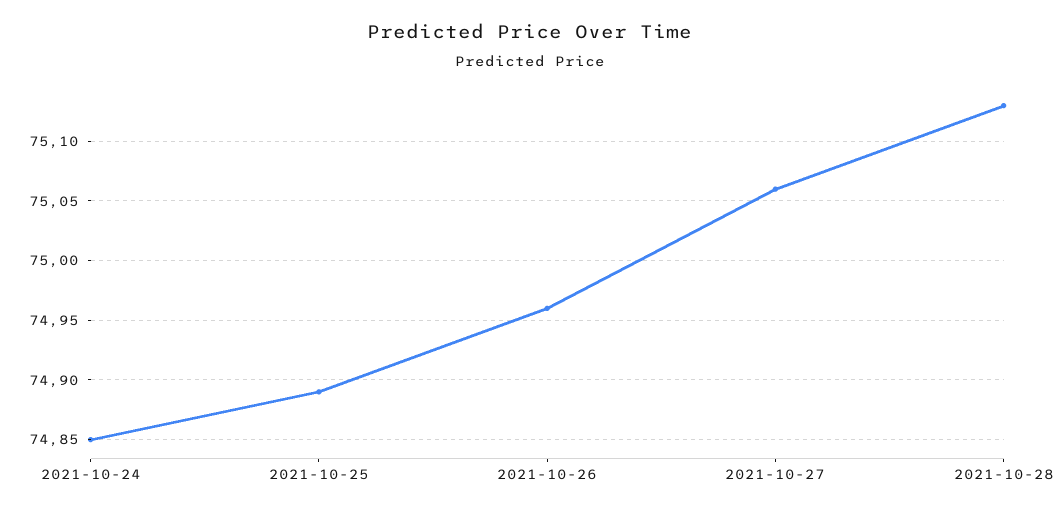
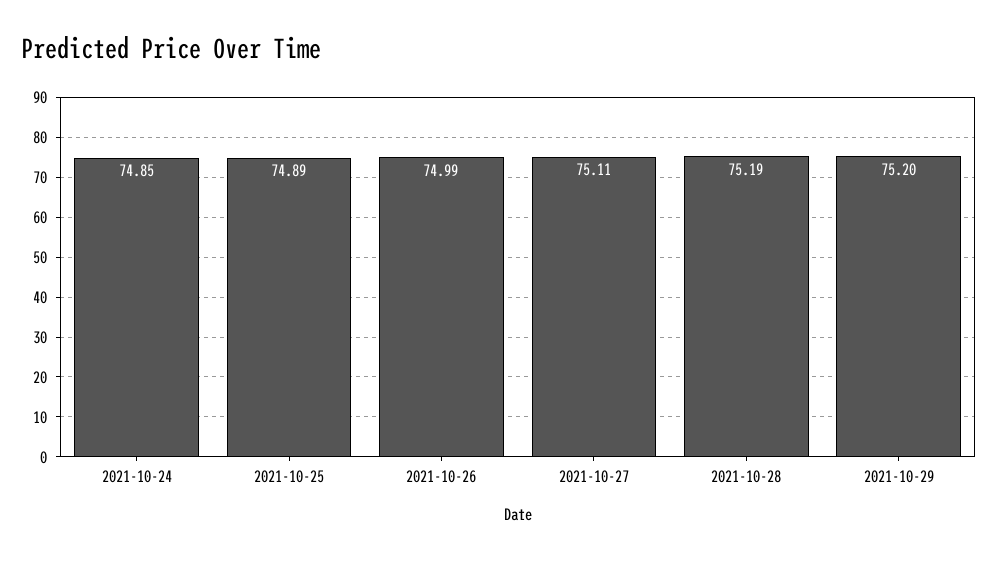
2021-10-26: 74.96 -> 74.99
2021-10-27: 75.06 -> 75.11
2021-10-28: 75.13 -> 75.19
2021-10-29: none -> 75.2

